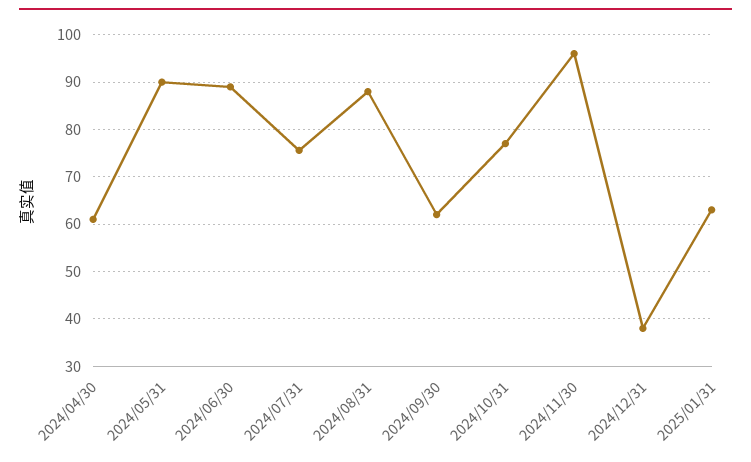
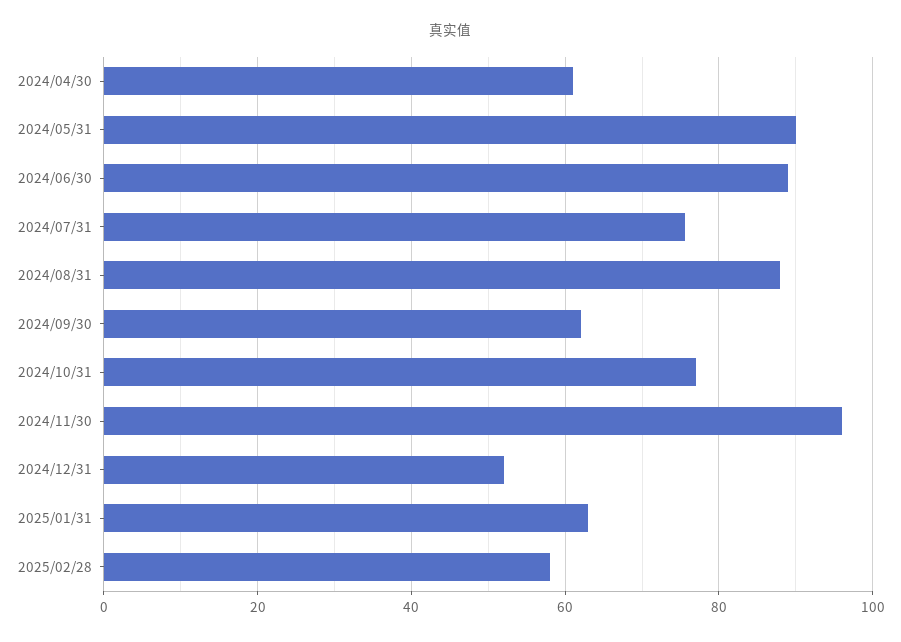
2024/12/31: 38 -> 52
2025/02/28: none -> 58

